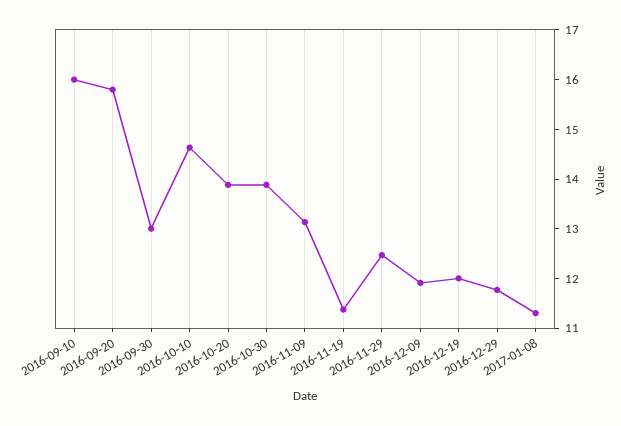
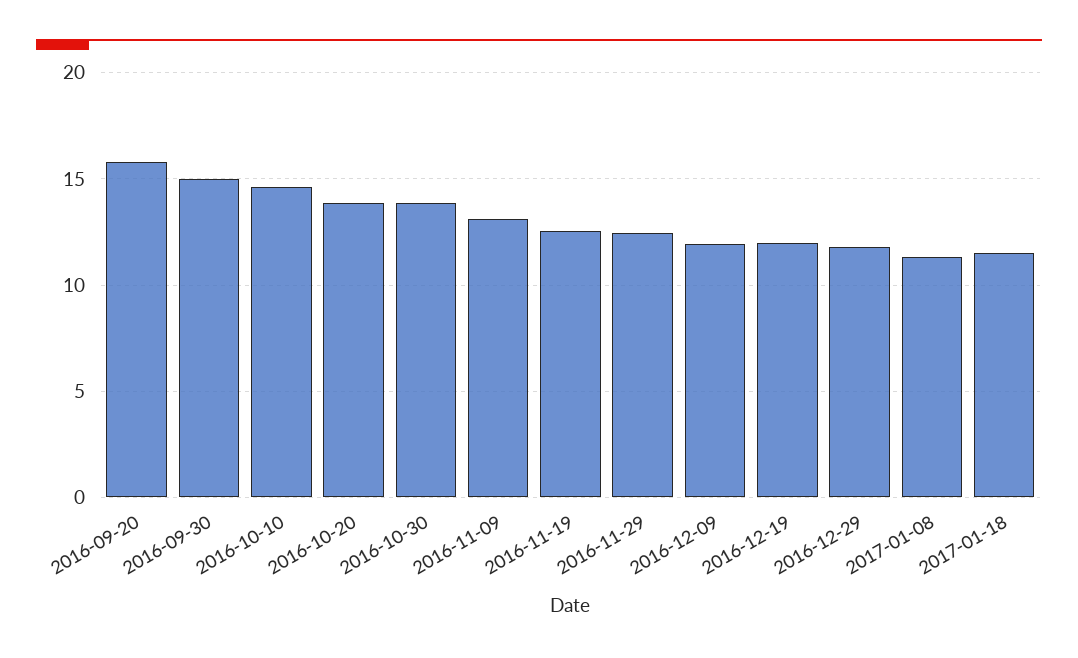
2016-09-10: 16 -> none
2016-09-30: 13 -> 15
2016-11-19: 11.4 -> 12.5
2017-01-18: none -> 11.5

